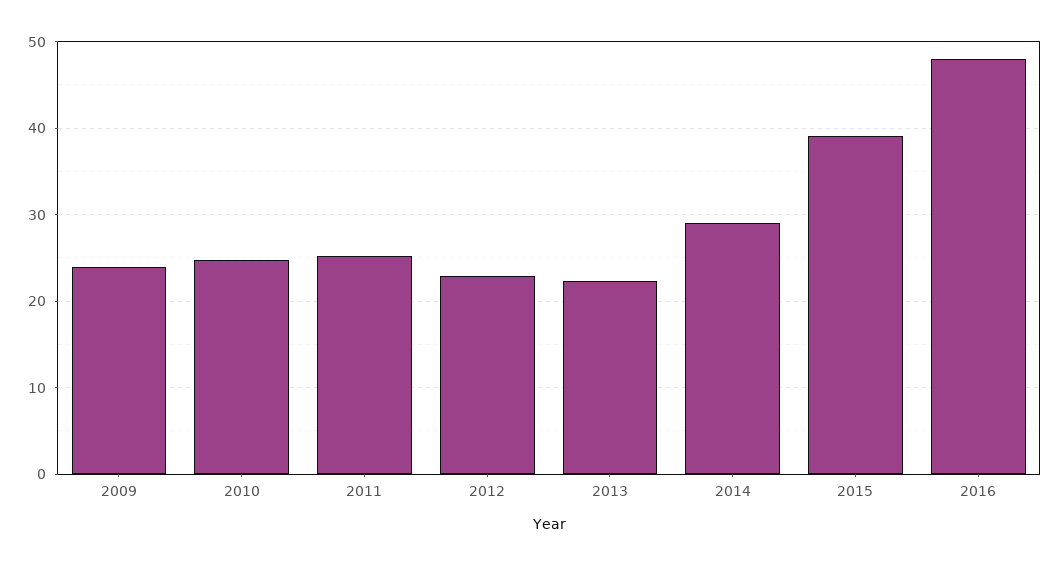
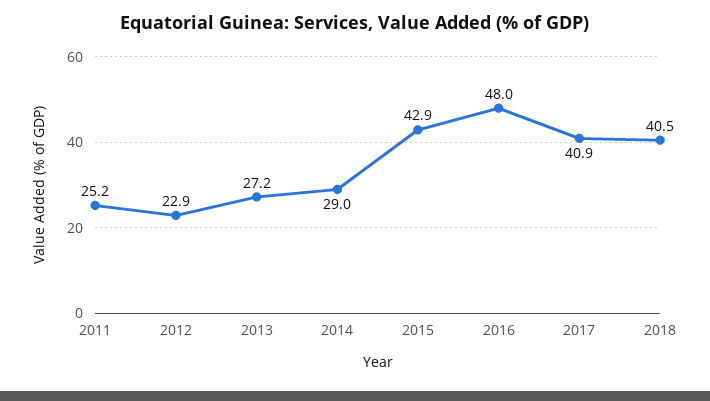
2009: 24 -> none
2010: 25 -> none
2013: 22 -> 27.2
2015: 39 -> 42.9
2017: none -> 40.9
2018: none -> 40.5

